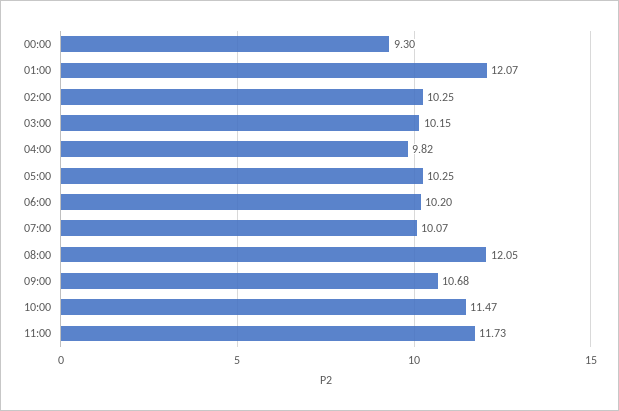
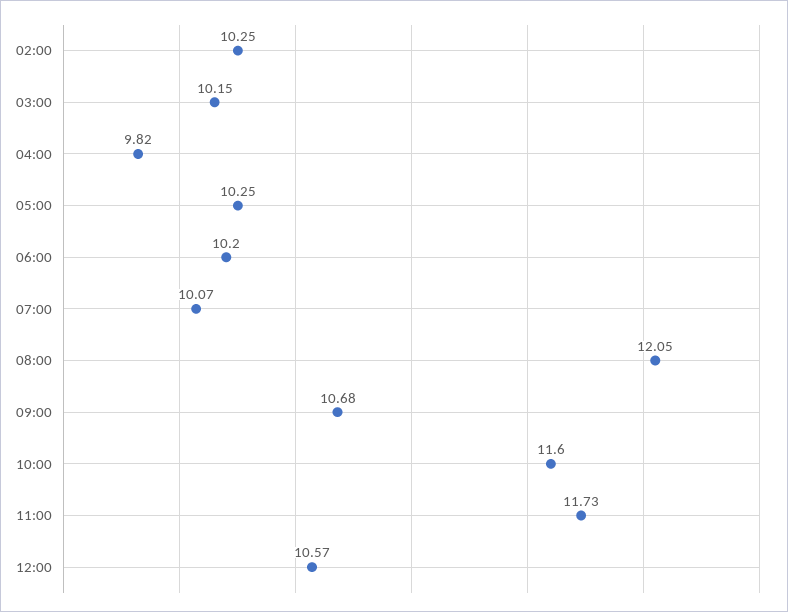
00:00: 9.3 -> none
01:00: 12.07 -> none
10:00: 11.47 -> 11.6
12:00: none -> 10.57

